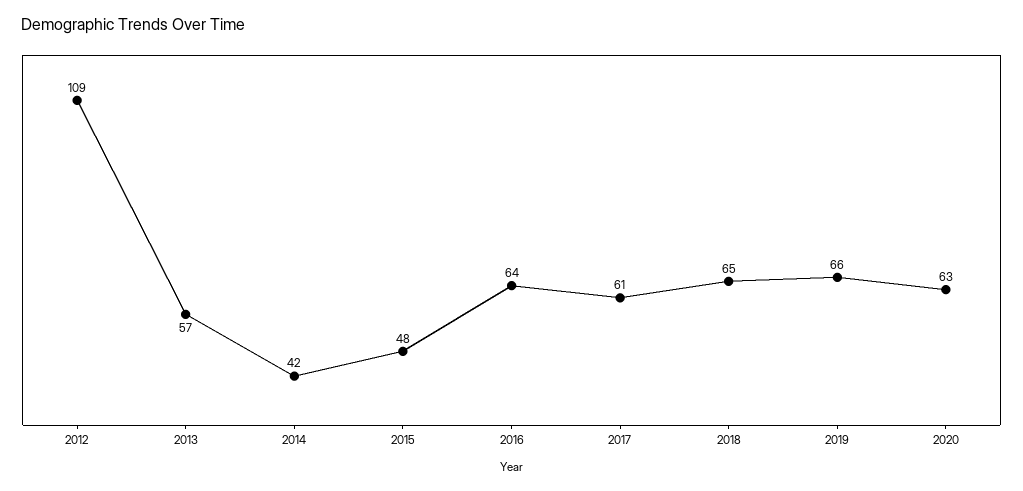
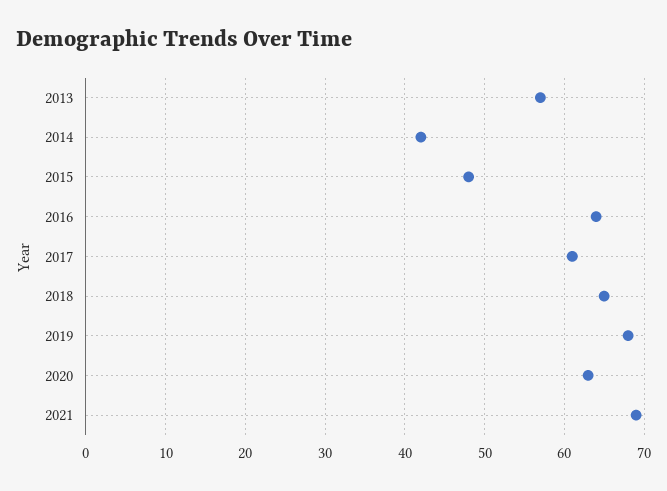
2012: 109 -> none
2019: 66 -> 68
2021: none -> 69

